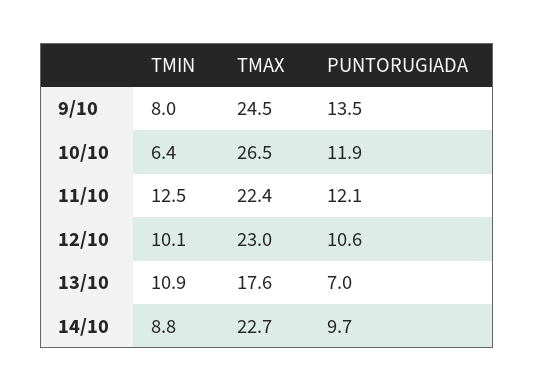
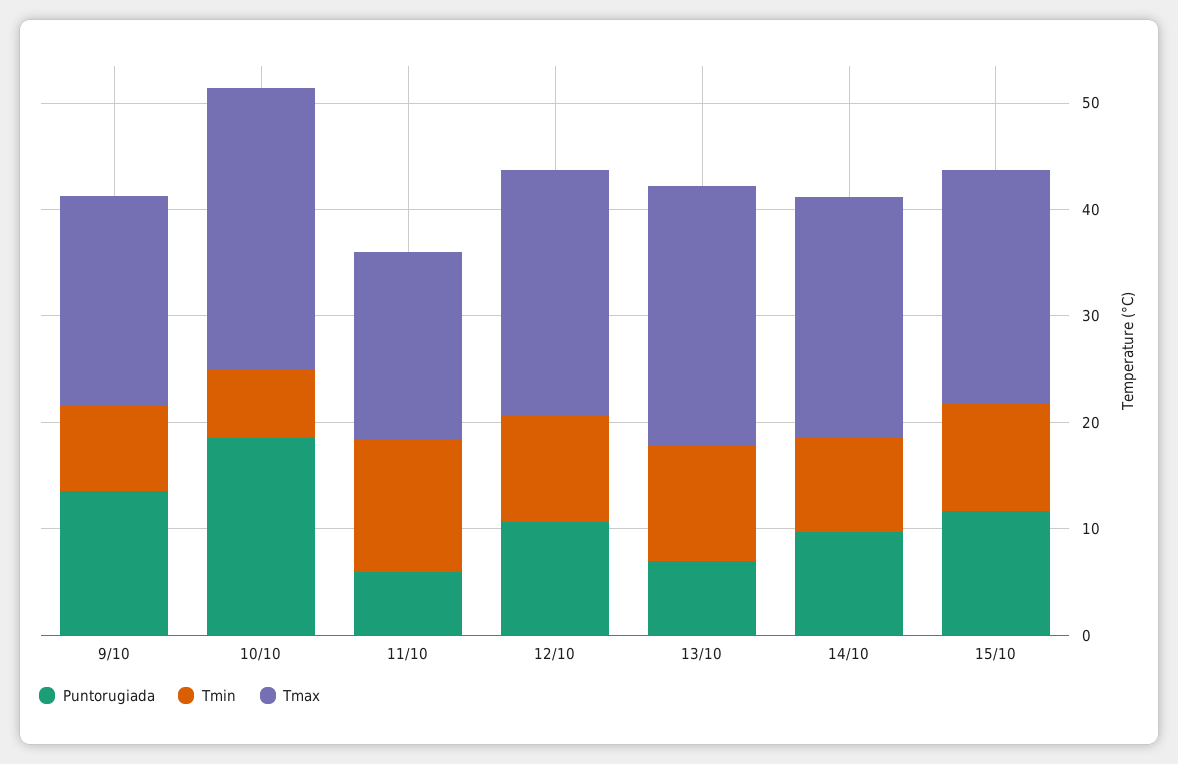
TMAX, 9/10: 24.5 -> 20
PUNTORUGIADA, 10/10: 11.9 -> 18
TMAX, 11/10: 22.4 -> 18
PUNTORUGIADA, 11/10: 12.1 -> 6
TMAX, 13/10: 17.6 -> 24
PUNTORUGIADA, 15/10: none -> 12
TMIN, 15/10: none -> 10
TMAX, 15/10: none -> 22

